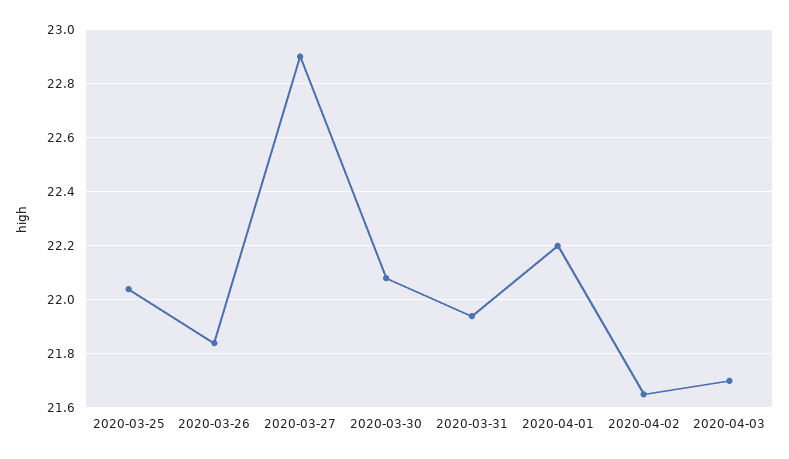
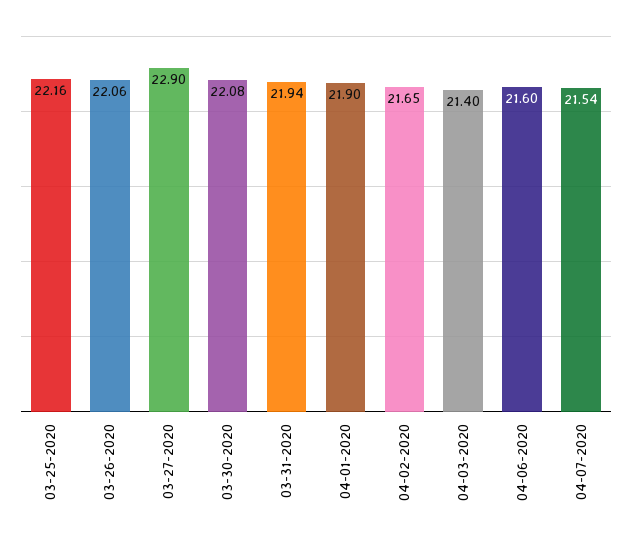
2020-03-25: 22.05 -> 22.16
2020-03-26: 21.85 -> 22.06
2020-04-01: 22.2 -> 21.9
2020-04-03: 21.7 -> 21.4
04-06-2020: none -> 21.6
04-07-2020: none -> 21.54

